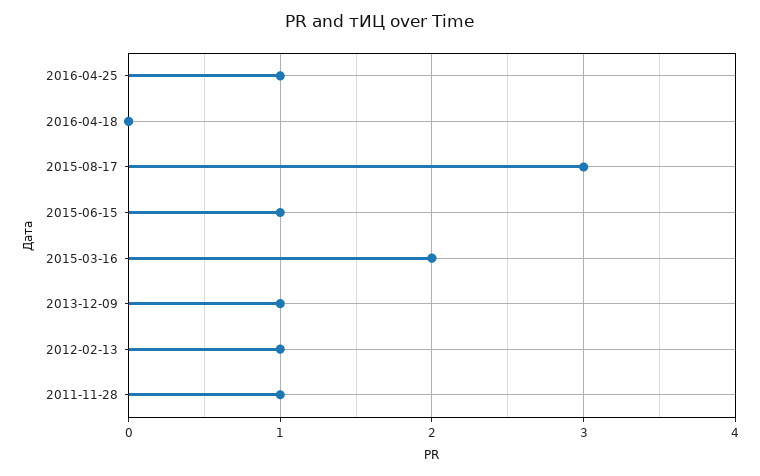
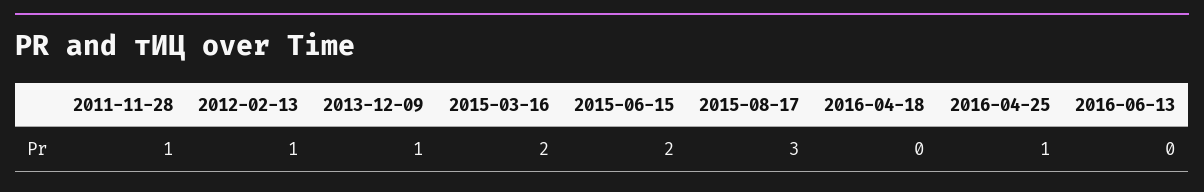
2015-06-15: 1 -> 2
2016-06-13: none -> 0

